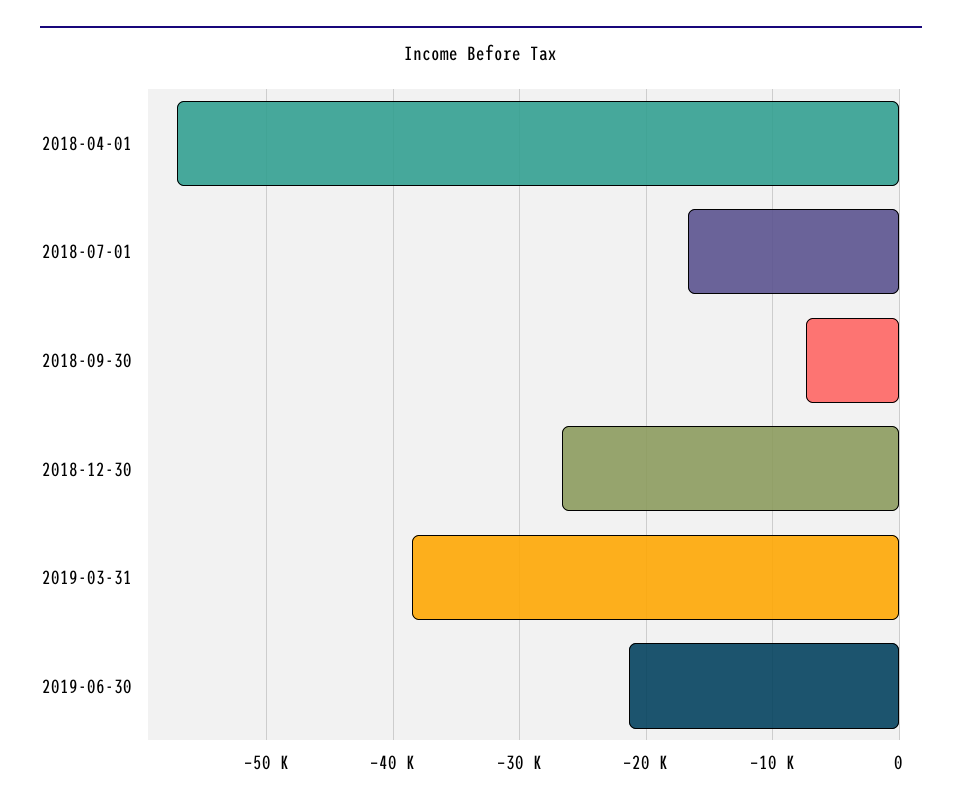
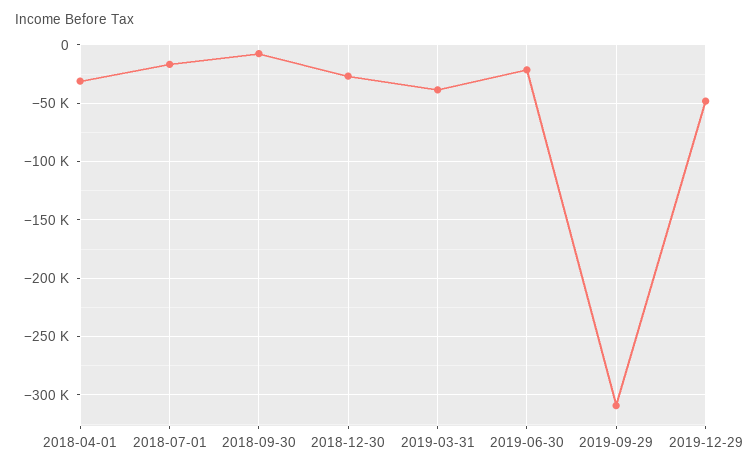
2018-04-01: -57000 -> -30000
2019-09-29: none -> -310000
2019-12-29: none -> -50000

